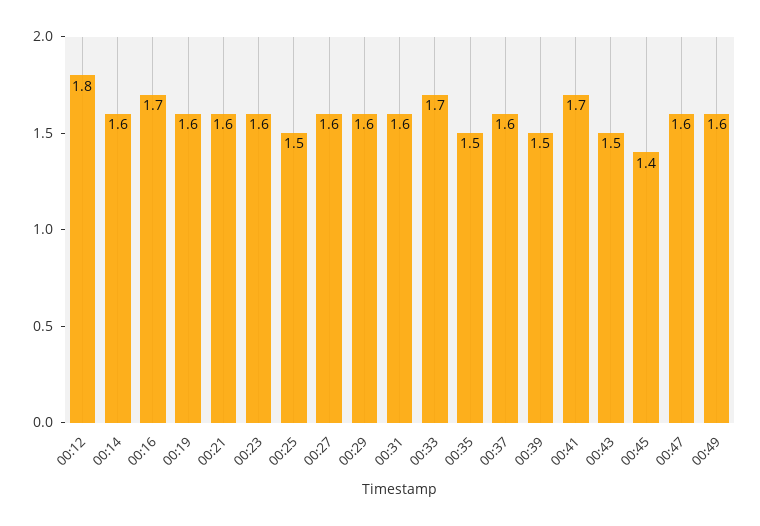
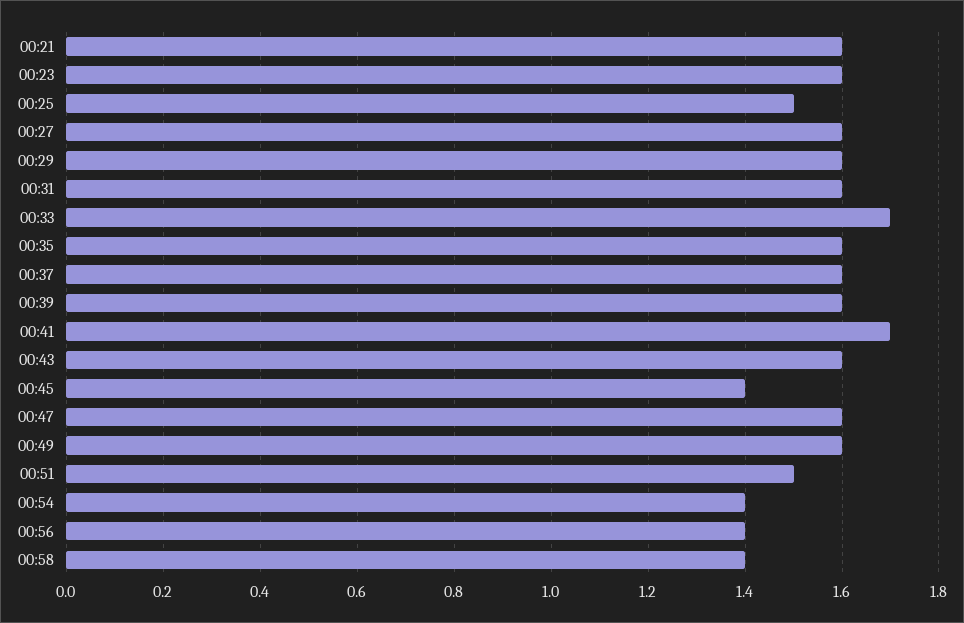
00:12: 1.8 -> none
00:14: 1.6 -> none
00:16: 1.7 -> none
00:19: 1.6 -> none
00:35: 1.5 -> 1.6
00:39: 1.5 -> 1.6
00:43: 1.5 -> 1.6
00:51: none -> 1.5
00:54: none -> 1.4
00:56: none -> 1.4
00:58: none -> 1.4

